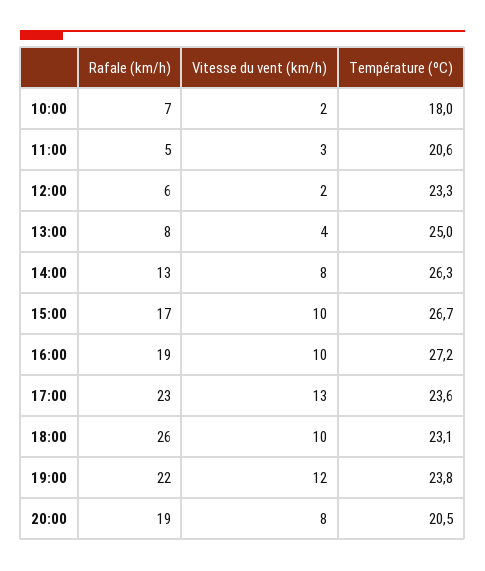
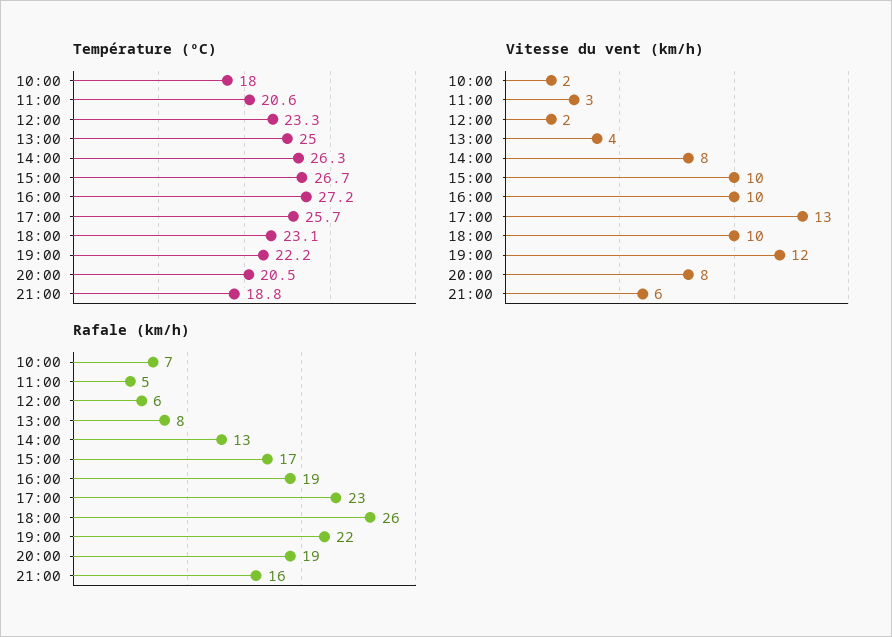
Température (ºC), 17:00: 23.6 -> 25.7
Température (ºC), 19:00: 23.8 -> 22.2
Température (ºC), 21:00: none -> 18.8
Vitesse du vent (km/h), 21:00: none -> 6
Rafale (km/h), 21:00: none -> 16

